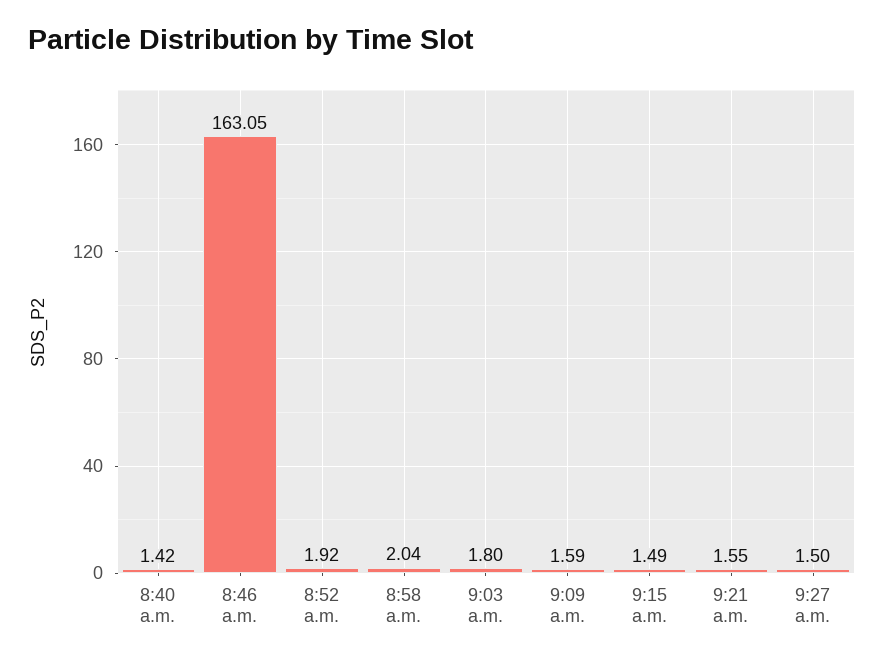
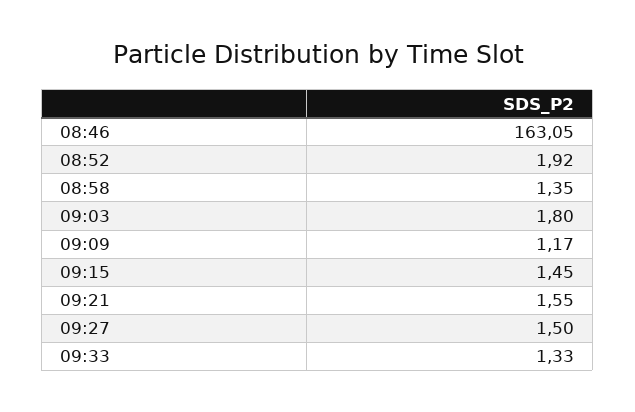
8:40 a.m.: 1.42 -> none
8:58 a.m.: 2.04 -> 1.35
9:09 a.m.: 1.59 -> 1.17
9:15 a.m.: 1.49 -> 1.45
09:33: none -> 1.33

